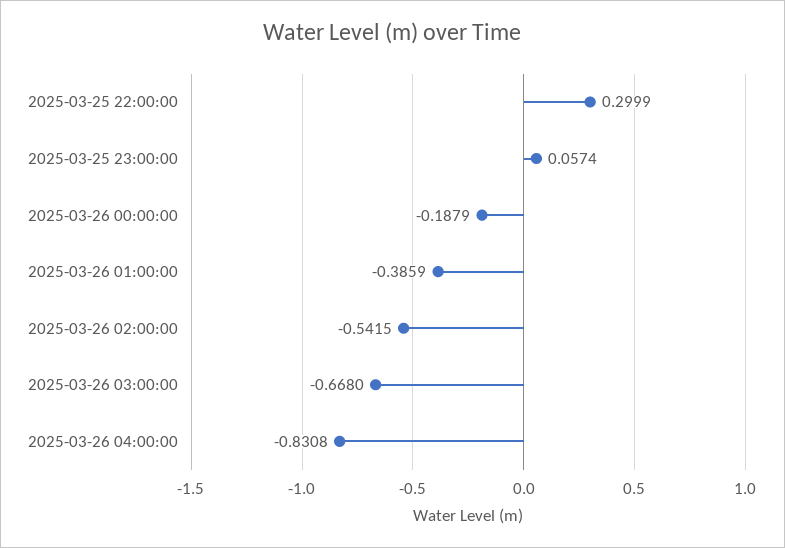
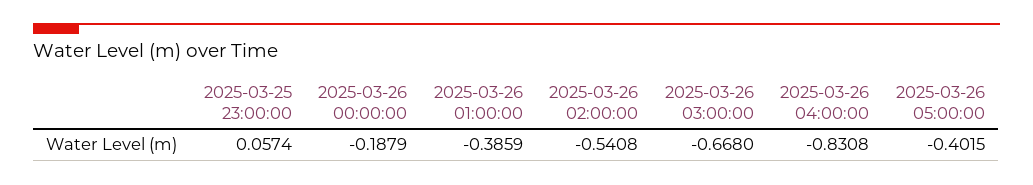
2025-03-25 22:00:00: 0.2999 -> none
2025-03-26 02:00:00: -0.5415 -> -0.5408
2025-03-26 05:00:00: none -> -0.4015

